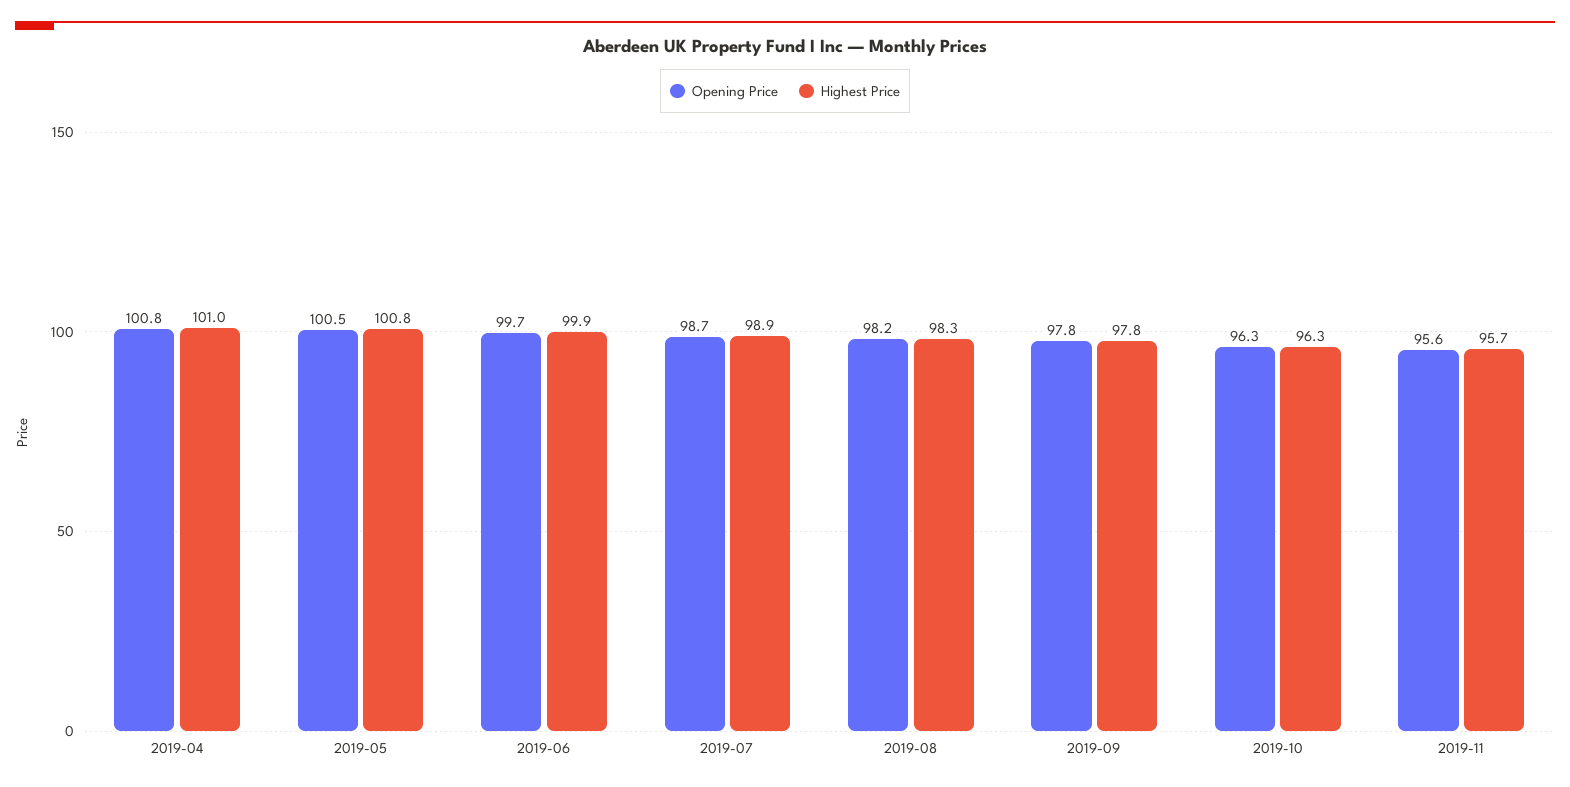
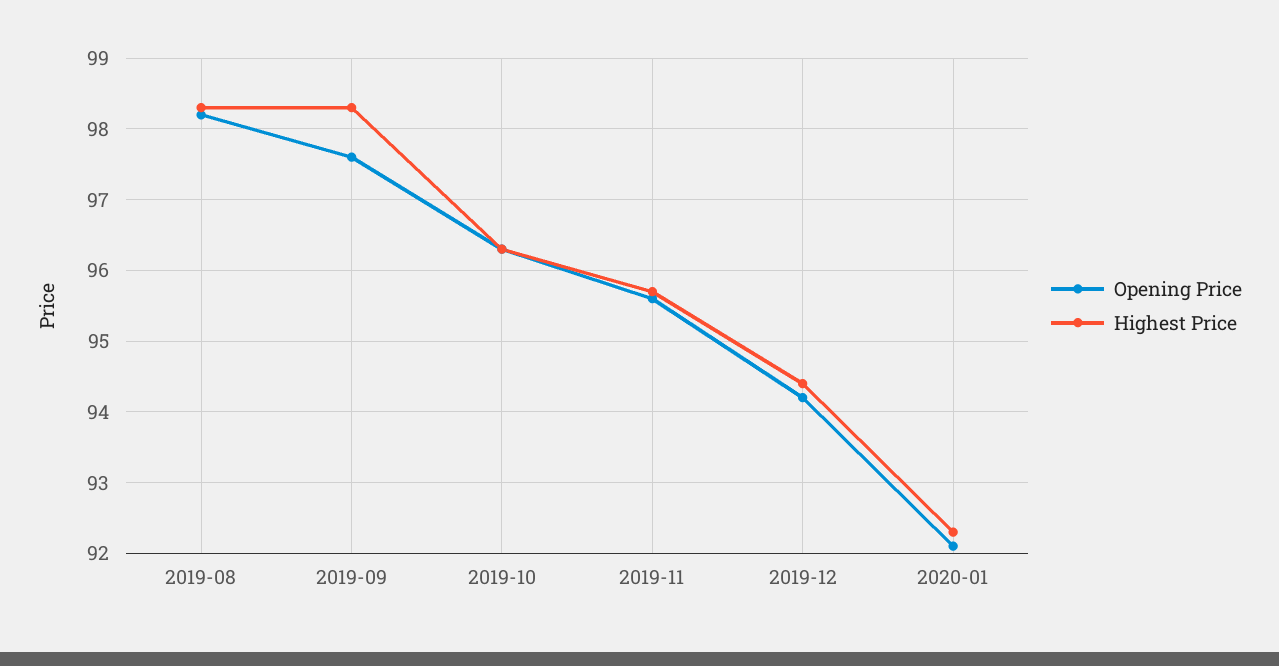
Opening Price, 2019-04: 100.8 -> none
Highest Price, 2019-04: 101 -> none
Opening Price, 2019-05: 100.5 -> none
Highest Price, 2019-05: 100.8 -> none
Opening Price, 2019-06: 99.7 -> none
Highest Price, 2019-06: 99.9 -> none
Opening Price, 2019-07: 98.7 -> none
Highest Price, 2019-07: 98.9 -> none
Opening Price, 2019-09: 97.8 -> 97.6
Highest Price, 2019-09: 97.8 -> 98.3
Opening Price, 2019-12: none -> 94.2
Highest Price, 2019-12: none -> 94.4
Opening Price, 2020-01: none -> 92.1
Highest Price, 2020-01: none -> 92.3

